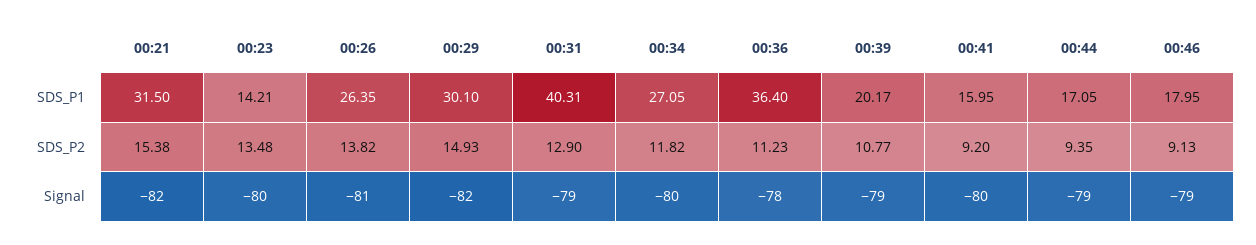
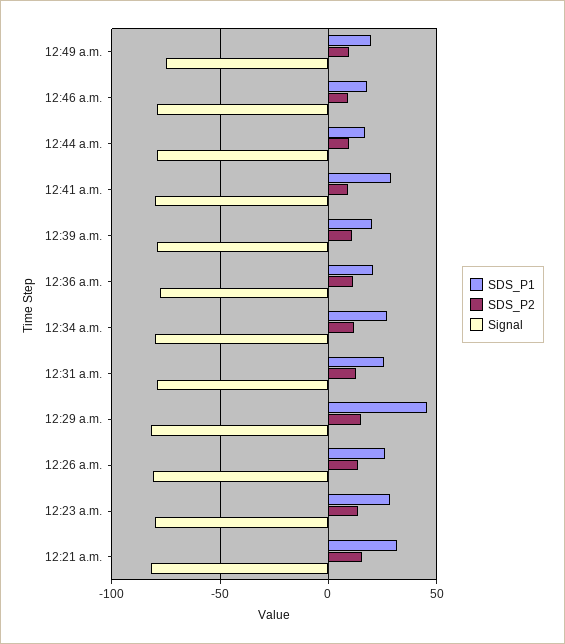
SDS_P1, 00:23: 14.21 -> 30
SDS_P1, 00:29: 30.1 -> 45
SDS_P1, 00:31: 40.31 -> 25
SDS_P1, 00:36: 36.4 -> 20
SDS_P1, 00:41: 15.95 -> 30
SDS_P1, 12:49 a.m.: none -> 20
SDS_P2, 12:49 a.m.: none -> 10
Signal, 12:49 a.m.: none -> -75

